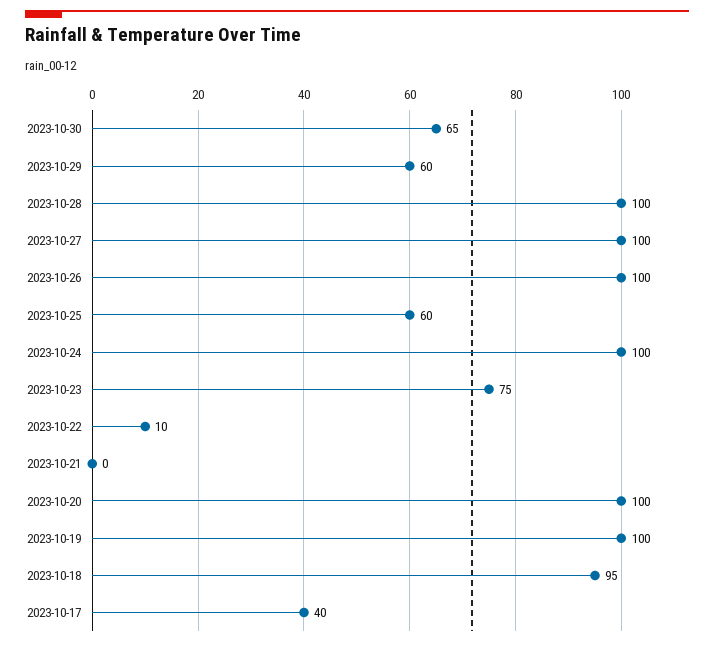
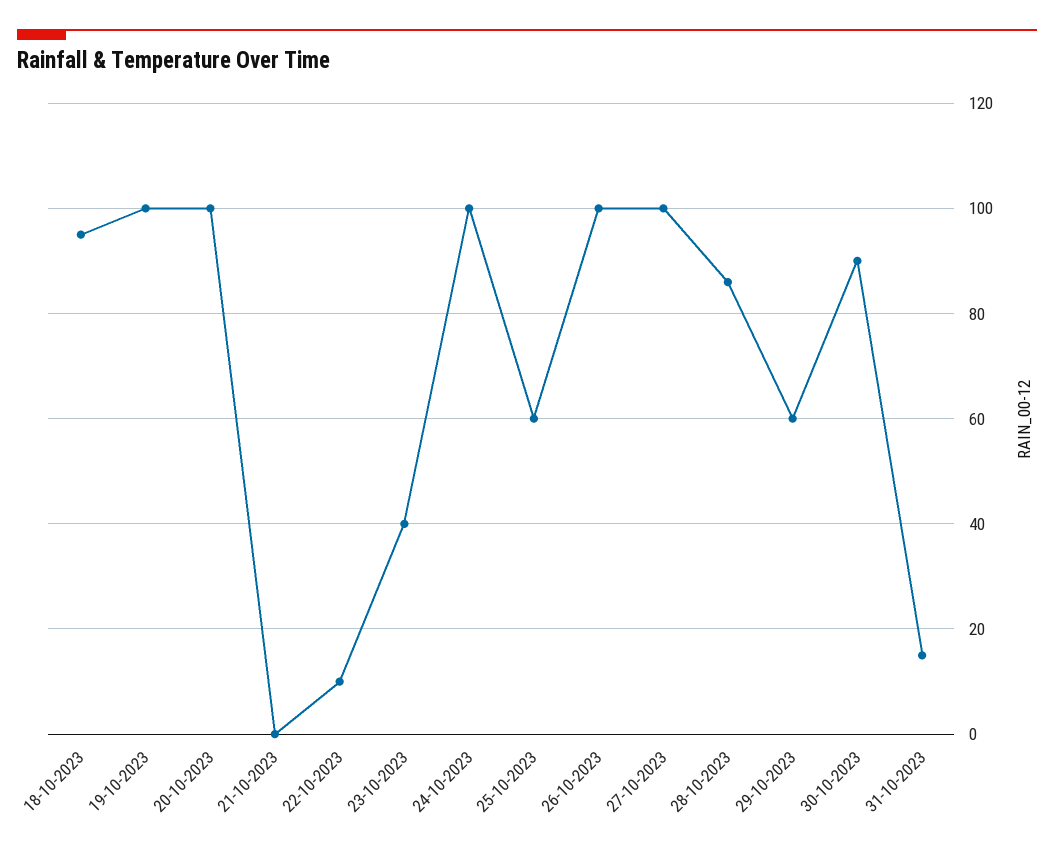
2023-10-30: 65 -> 90
2023-10-28: 100 -> 85
2023-10-23: 75 -> 40
2023-10-17: 40 -> none
31-10-2023: none -> 15

